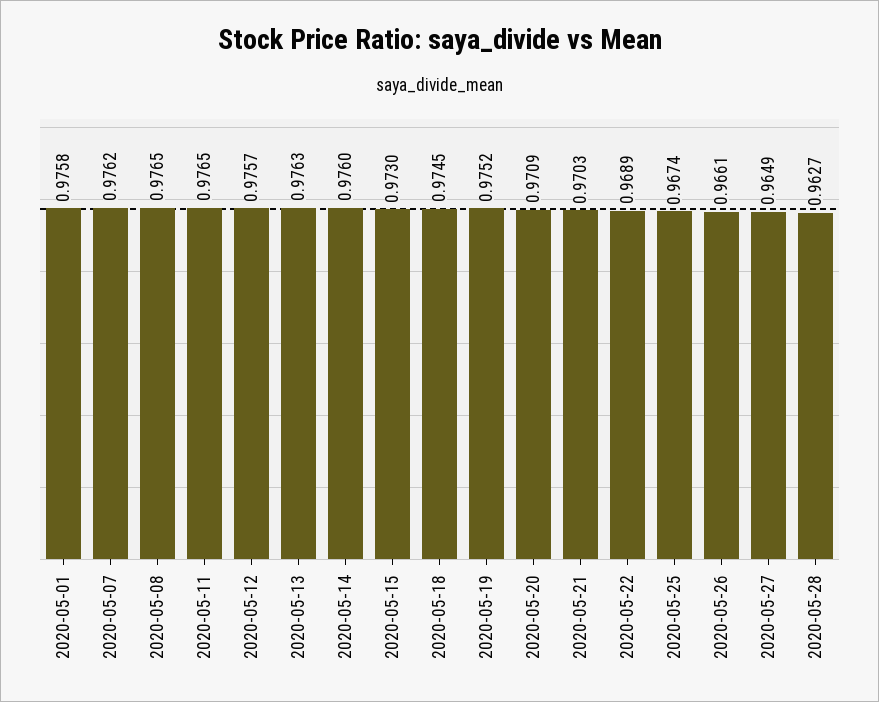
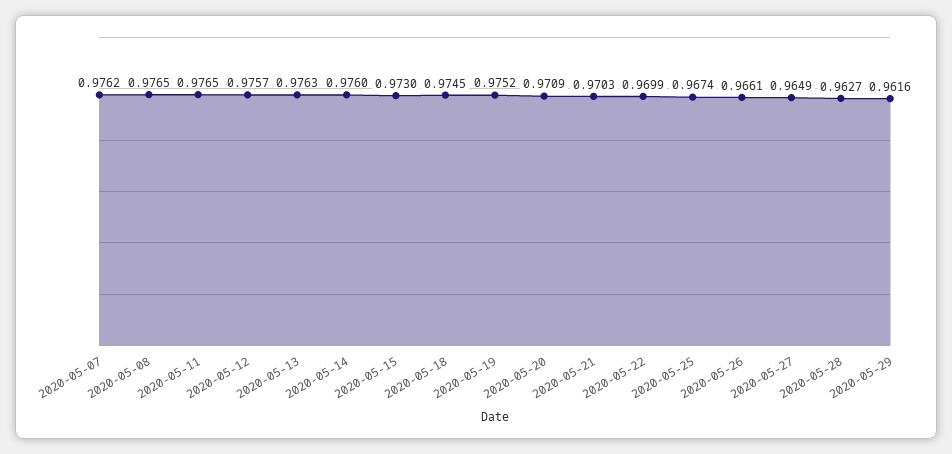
2020-05-01: 0.9758 -> none
2020-05-22: 0.9689 -> 0.9699
2020-05-29: none -> 0.9616

